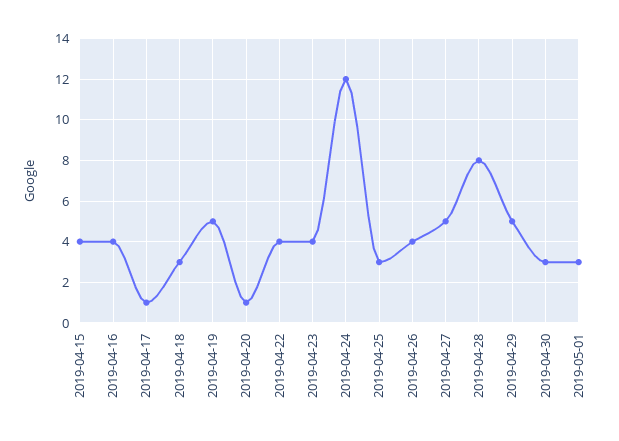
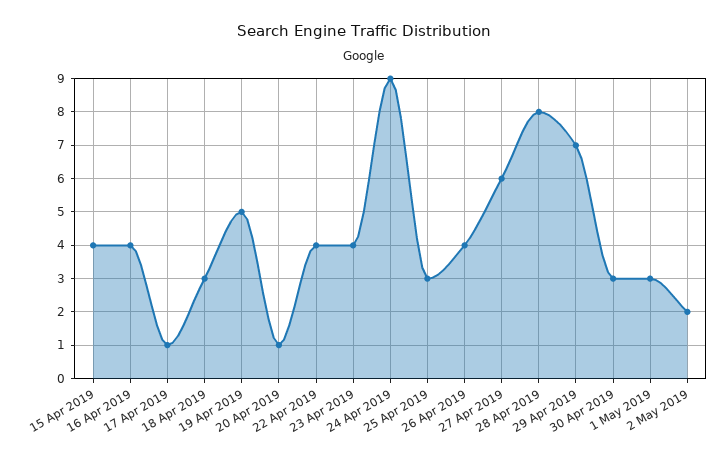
2019-04-24: 12 -> 9
2019-04-27: 5 -> 6
2019-04-29: 5 -> 7
2 May 2019: none -> 2

